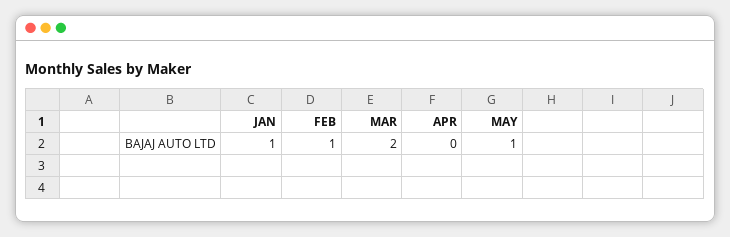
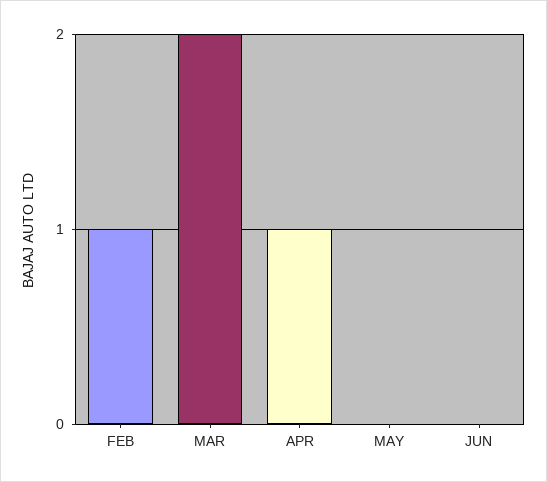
JAN: 1 -> none
APR: 0 -> 1
MAY: 1 -> 0
JUN: none -> 0

